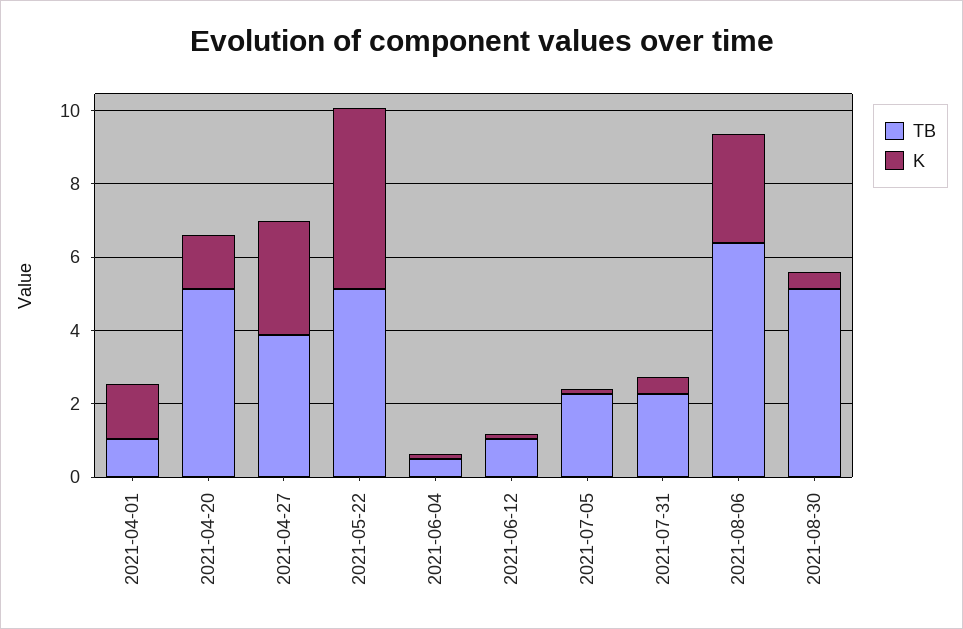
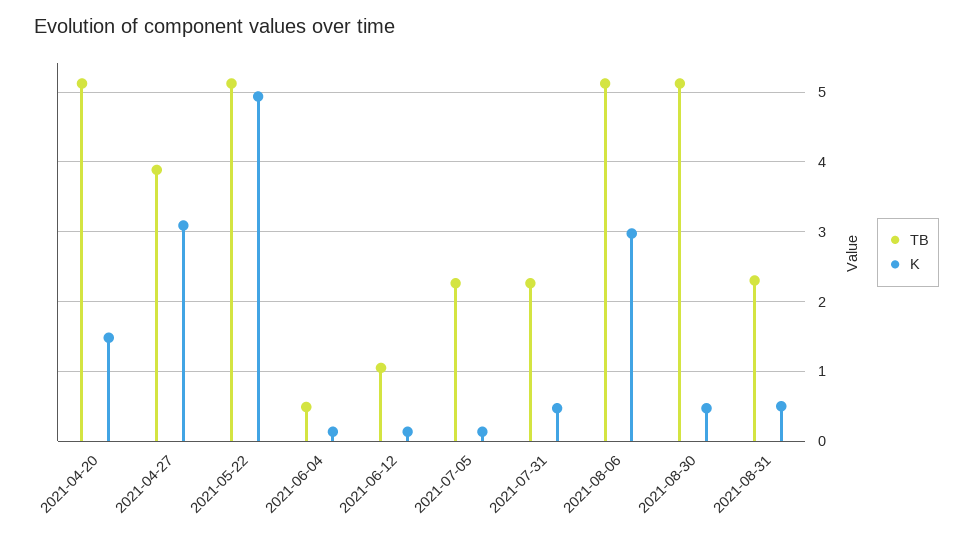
TB, 2021-04-01: 1 -> none
K, 2021-04-01: 1.5 -> none
TB, 2021-08-06: 6.5 -> 5.1
TB, 2021-08-31: none -> 2.3
K, 2021-08-31: none -> 0.5

